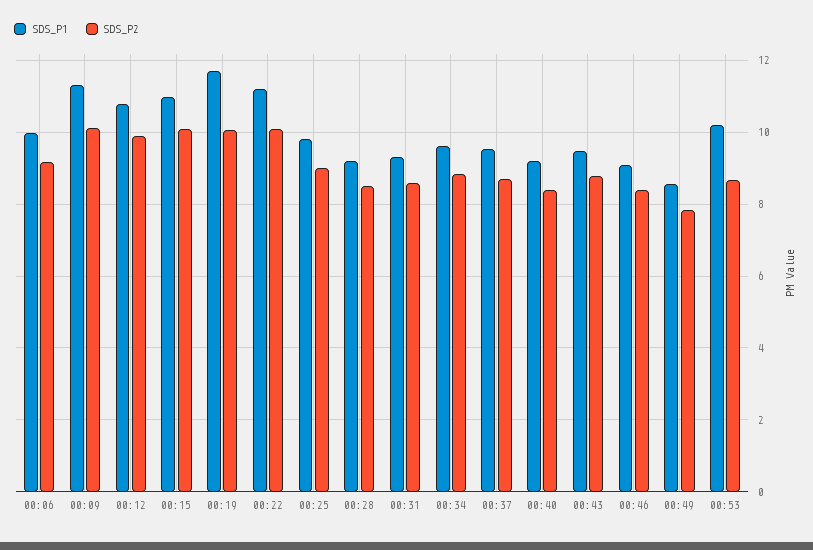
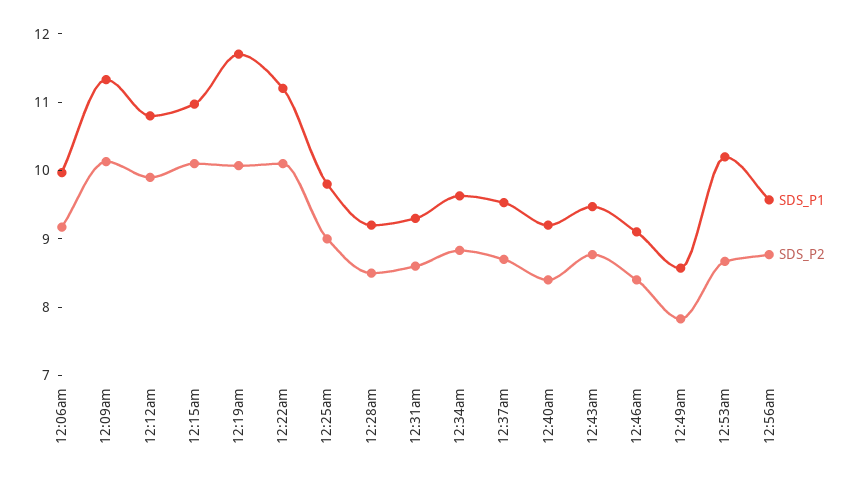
SDS_P1, 12:56am: none -> 9.6
SDS_P2, 12:56am: none -> 8.8

